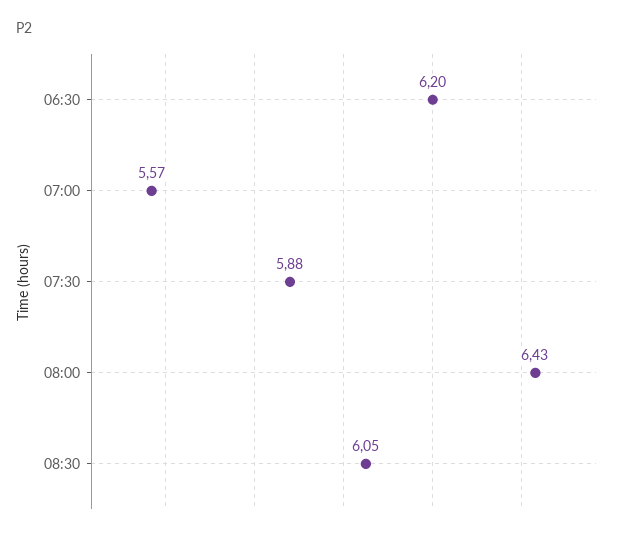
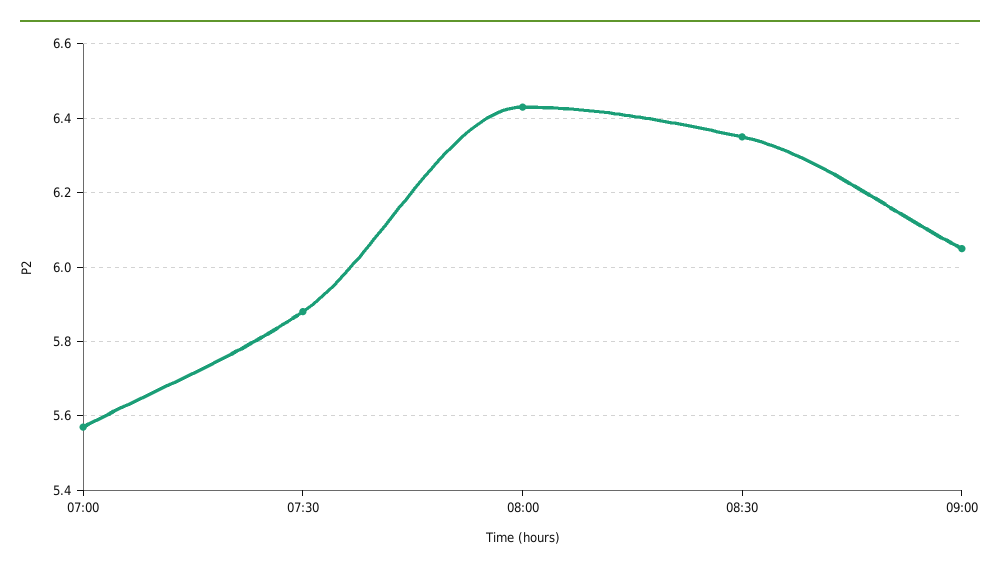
06:30: 6.2 -> none
08:30: 6.05 -> 6.35
09:00: none -> 6.05

